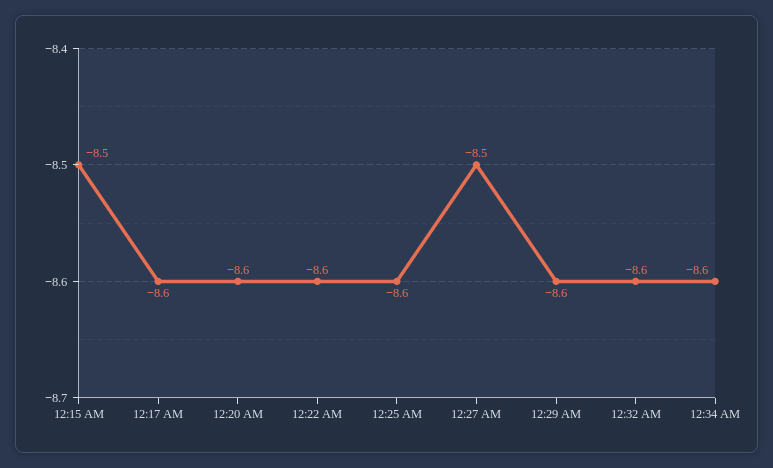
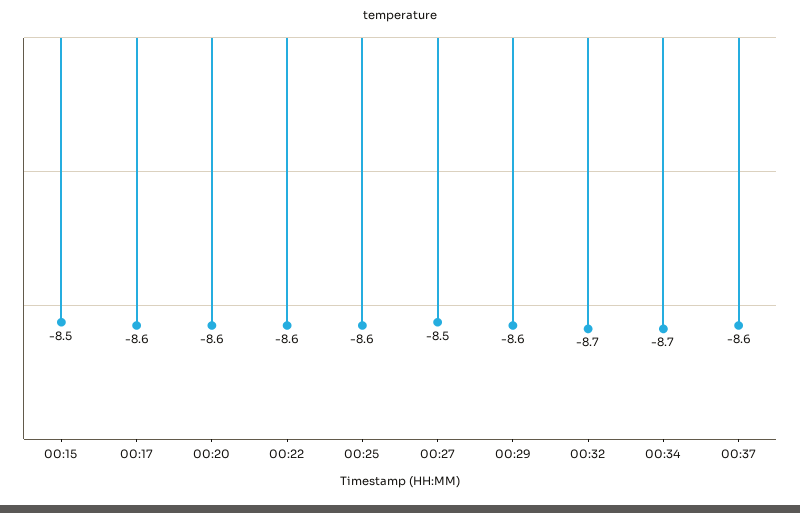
12:32 AM: -8.6 -> -8.7
12:34 AM: -8.6 -> -8.7
00:37: none -> -8.6

